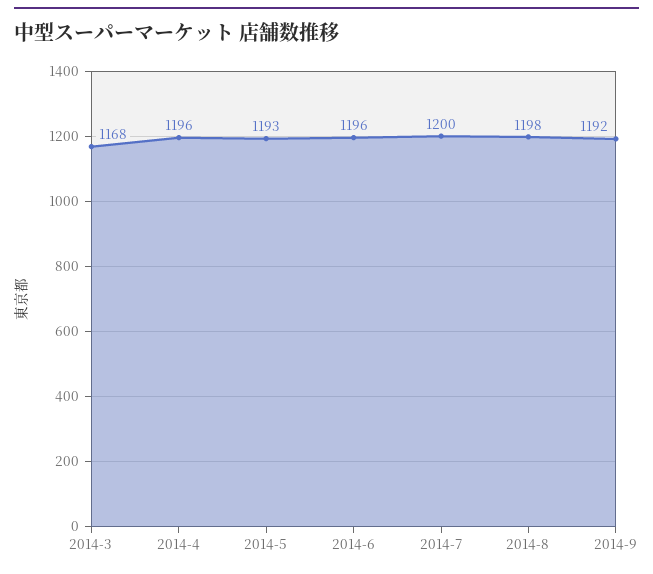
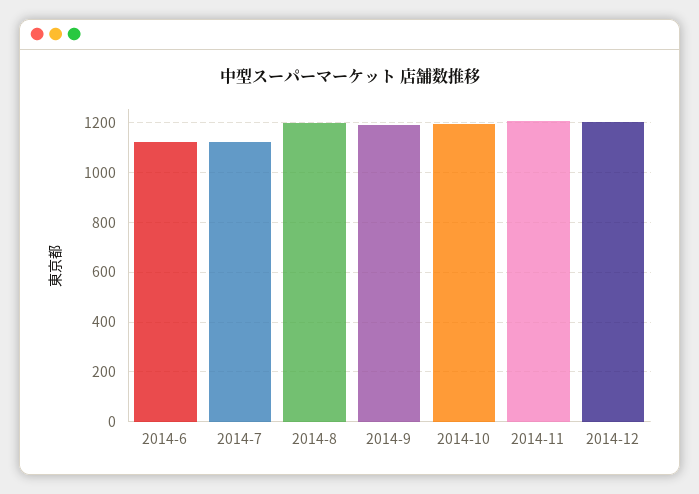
2014-3: 1168 -> none
2014-4: 1196 -> none
2014-5: 1193 -> none
2014-6: 1196 -> 1125
2014-7: 1200 -> 1125
2014-10: none -> 1200
2014-11: none -> 1200
2014-12: none -> 1200

